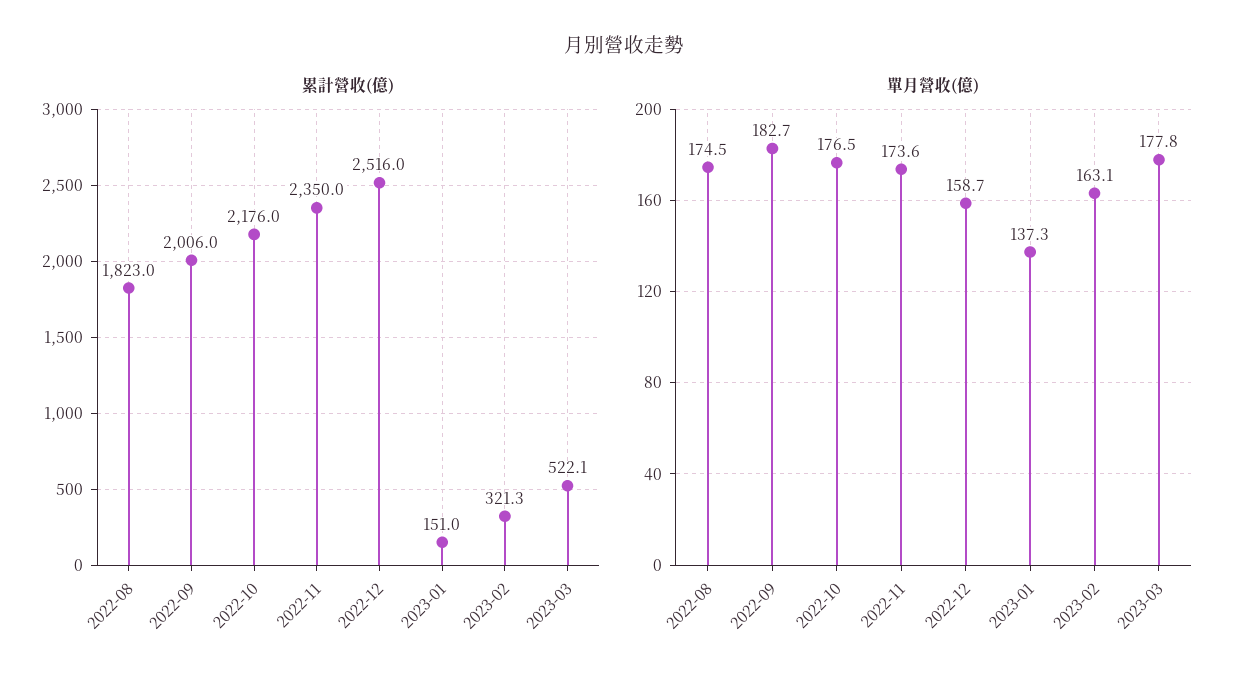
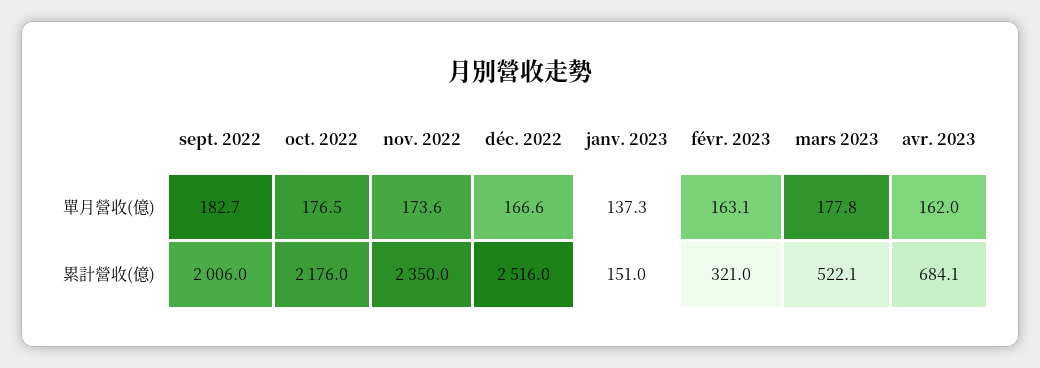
累計營收(億), 2022-08: 1823 -> none
累計營收(億), 2023-02: 321.3 -> 321
單月營收(億), 2022-08: 174.5 -> none
單月營收(億), 2022-12: 158.7 -> 166.6
單月營收(億), avr. 2023: none -> 162
累計營收(億), avr. 2023: none -> 684.1

